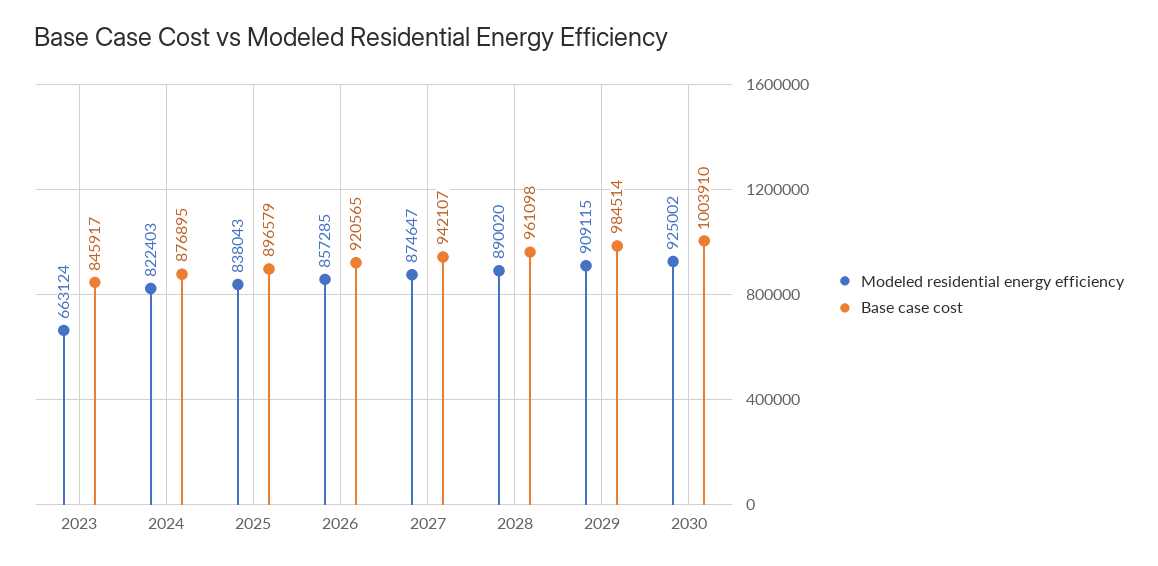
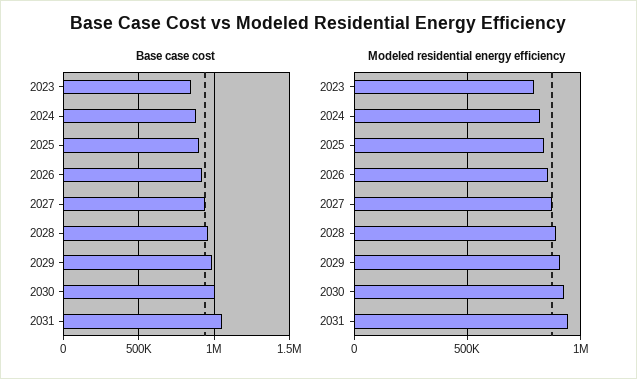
Modeled residential energy efficiency, 2023: 663124 -> 800000
Base case cost, 2031: none -> 1050000
Modeled residential energy efficiency, 2031: none -> 950000

